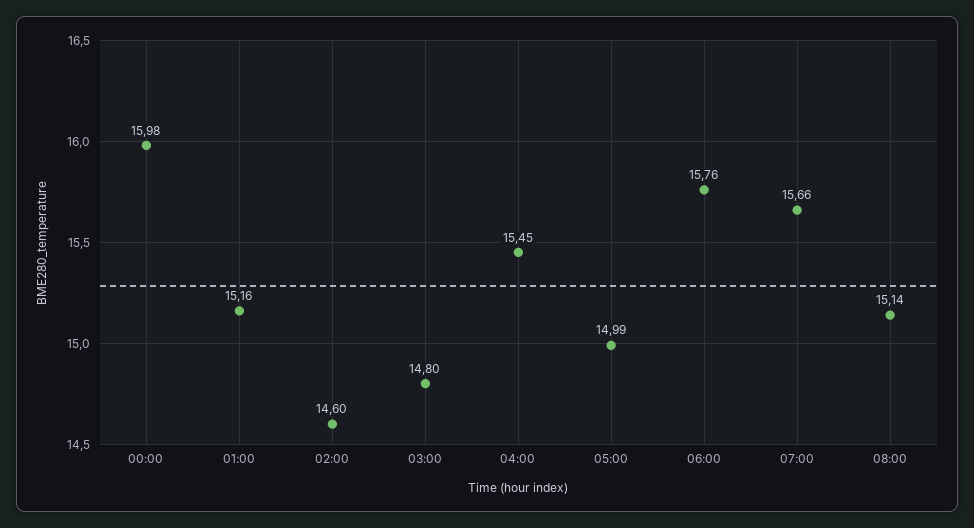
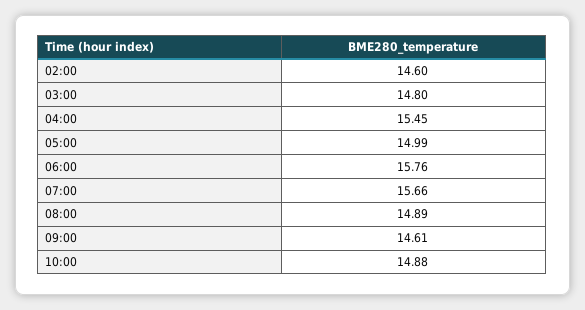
00:00: 15.98 -> none
01:00: 15.16 -> none
08:00: 15.14 -> 14.89
09:00: none -> 14.61
10:00: none -> 14.88

